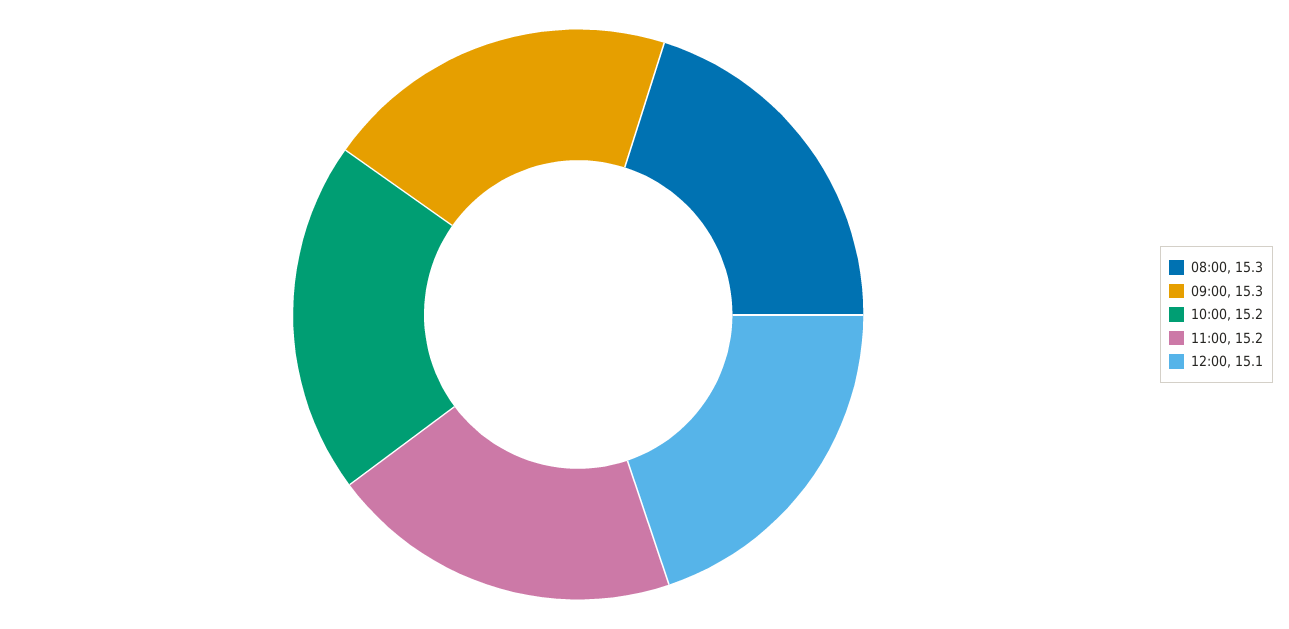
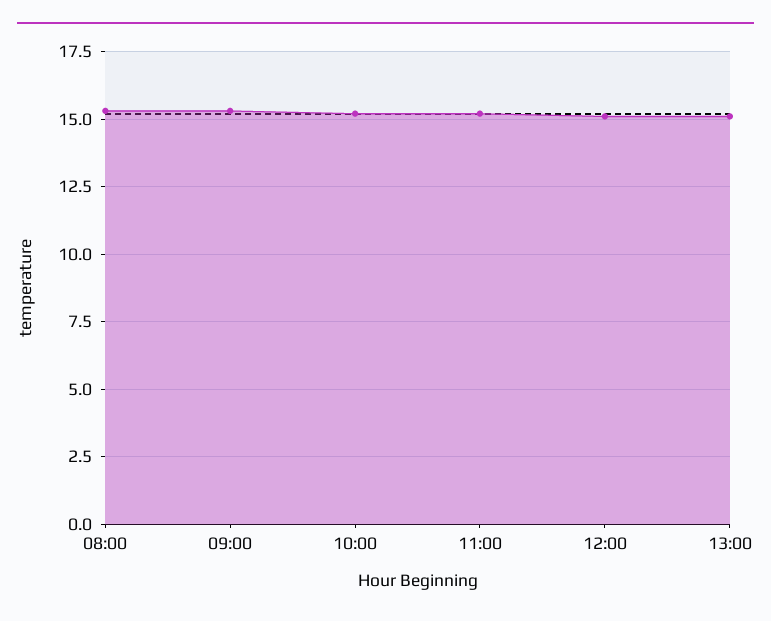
13:00: none -> 15

